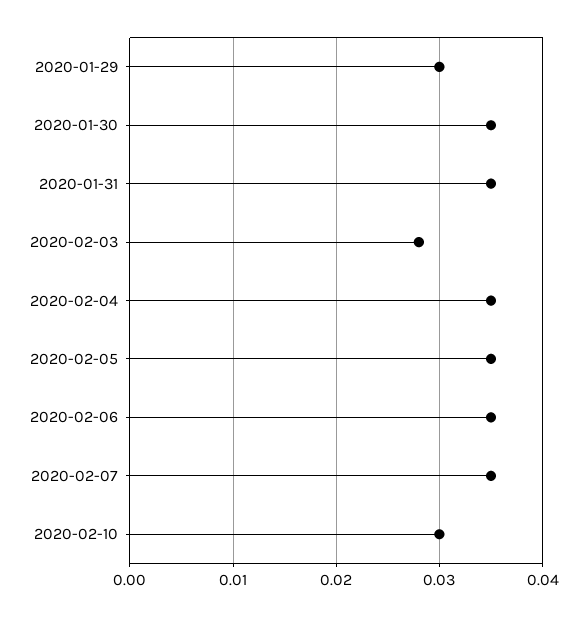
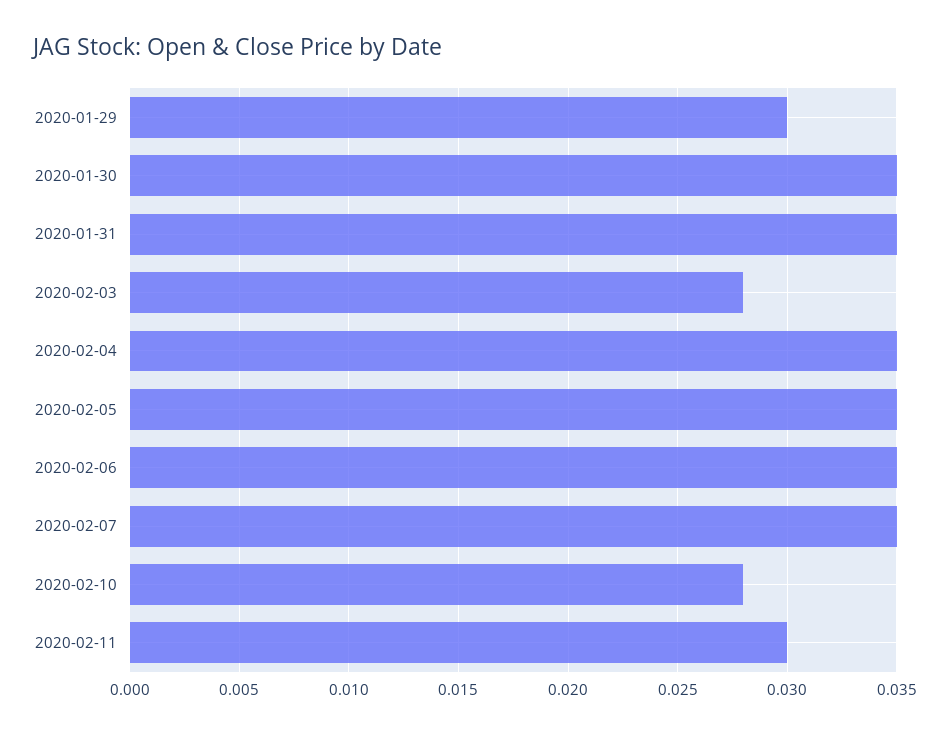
2020-02-10: 0.03 -> 0.028
2020-02-11: none -> 0.03

